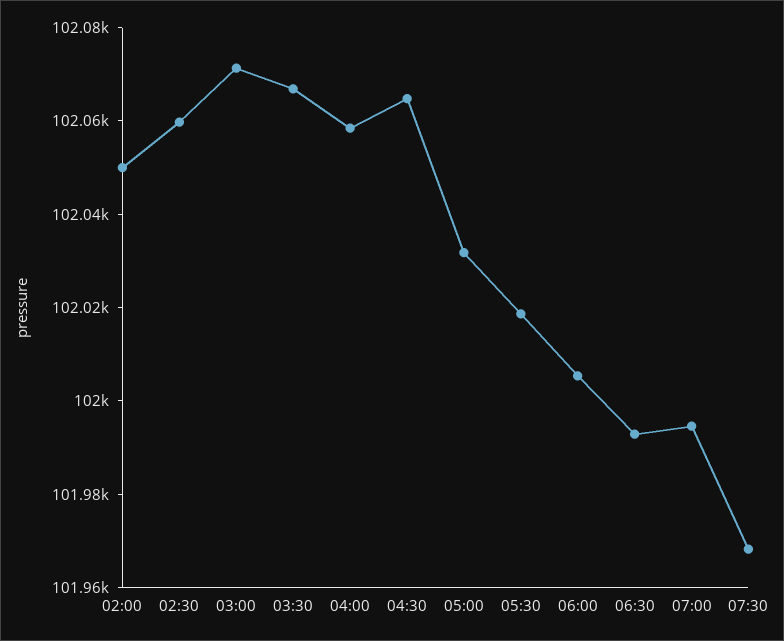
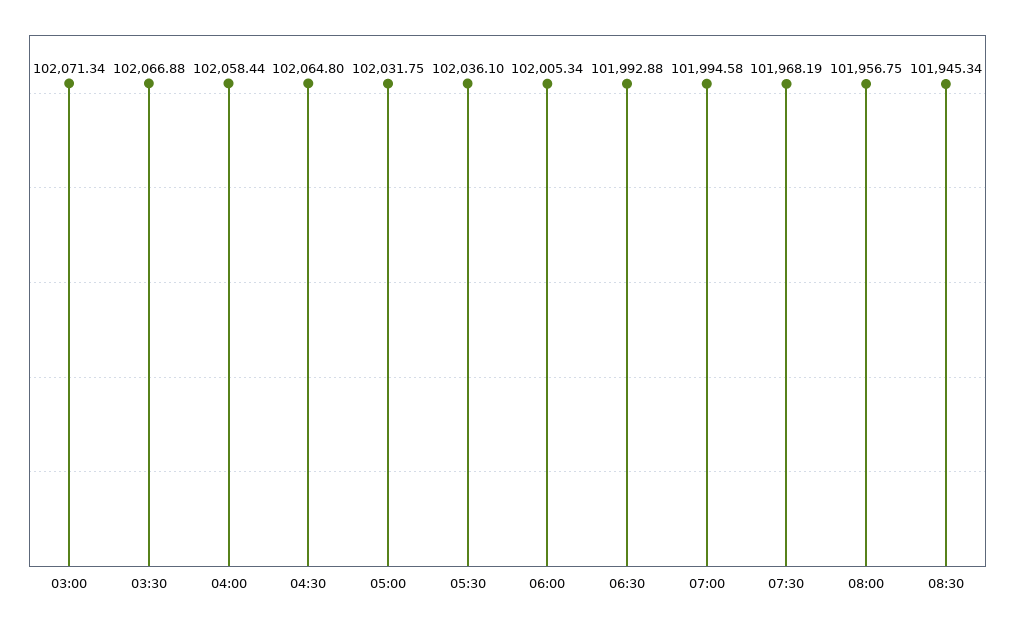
02:00: 102050 -> none
02:30: 102060 -> none
05:30: 102020 -> 102036.1
08:00: none -> 101956.75
08:30: none -> 101945.34

